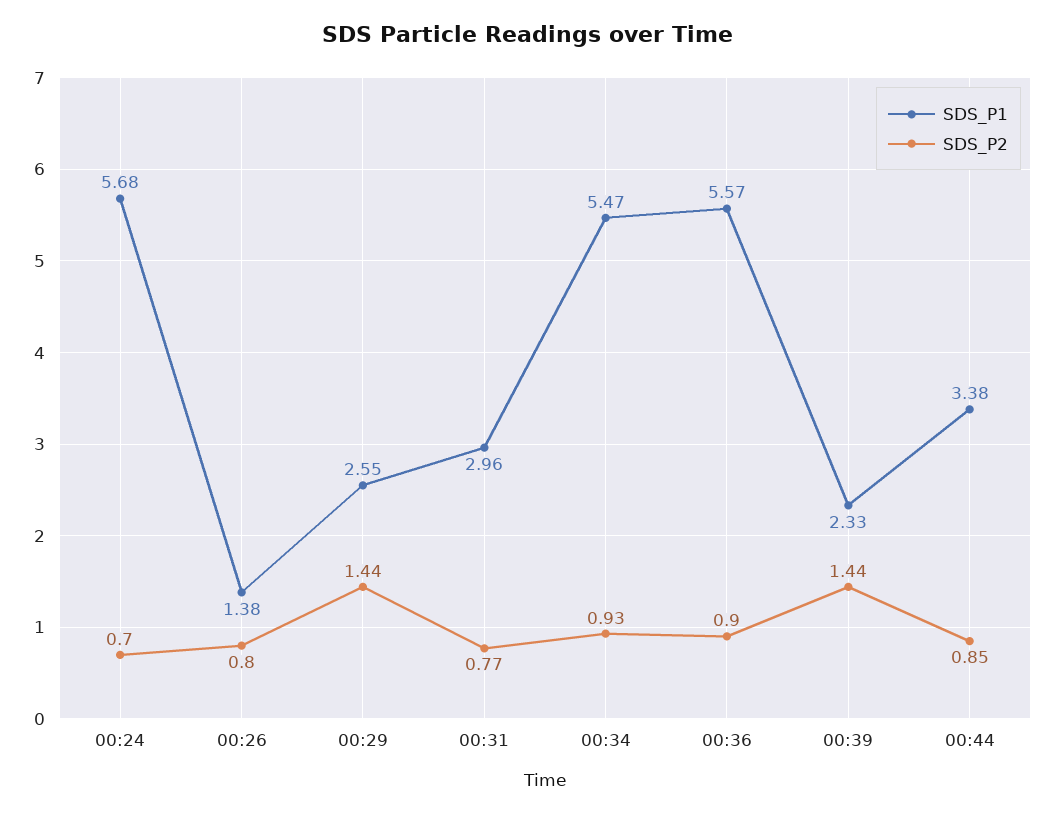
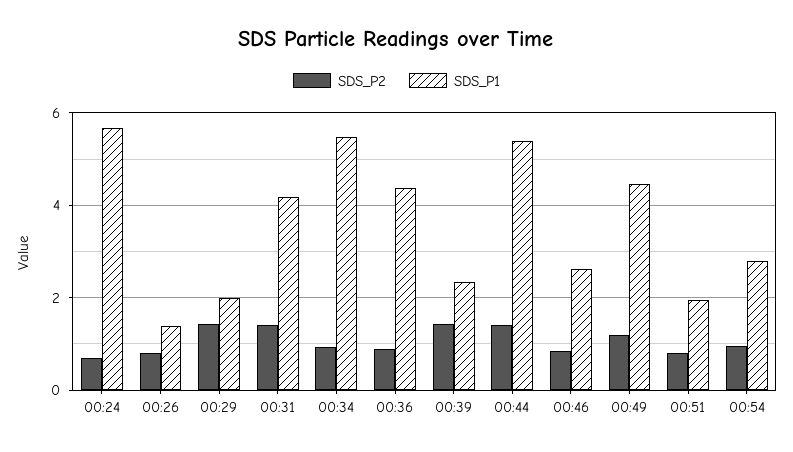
SDS_P1, 00:29: 2.55 -> 2
SDS_P1, 00:31: 2.96 -> 4.2
SDS_P2, 00:31: 0.77 -> 1.4
SDS_P1, 00:36: 5.57 -> 4.4
SDS_P1, 00:44: 3.38 -> 5.4
SDS_P2, 00:44: 0.85 -> 1.4
SDS_P2, 00:46: none -> 0.8
SDS_P1, 00:46: none -> 2.6
SDS_P2, 00:49: none -> 1.2
SDS_P1, 00:49: none -> 4.4
SDS_P2, 00:51: none -> 0.8
SDS_P1, 00:51: none -> 2
SDS_P2, 00:54: none -> 1
SDS_P1, 00:54: none -> 2.8

